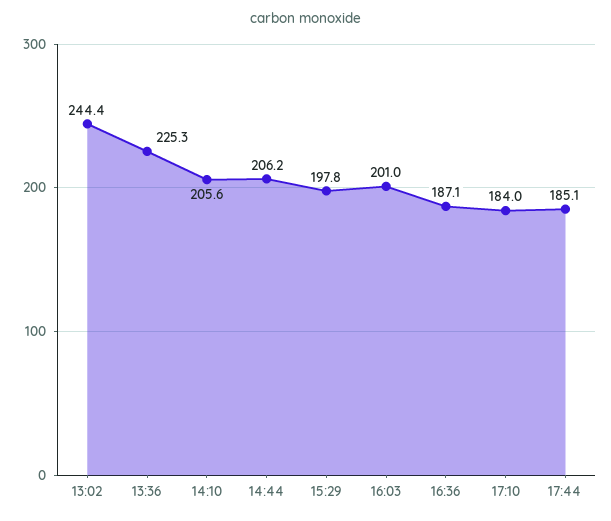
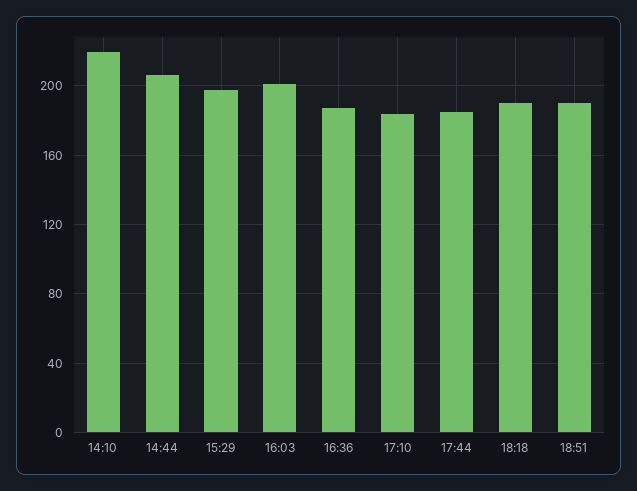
13:02: 244.4 -> none
13:36: 225.3 -> none
14:10: 205.6 -> 220
18:18: none -> 190
18:51: none -> 190

